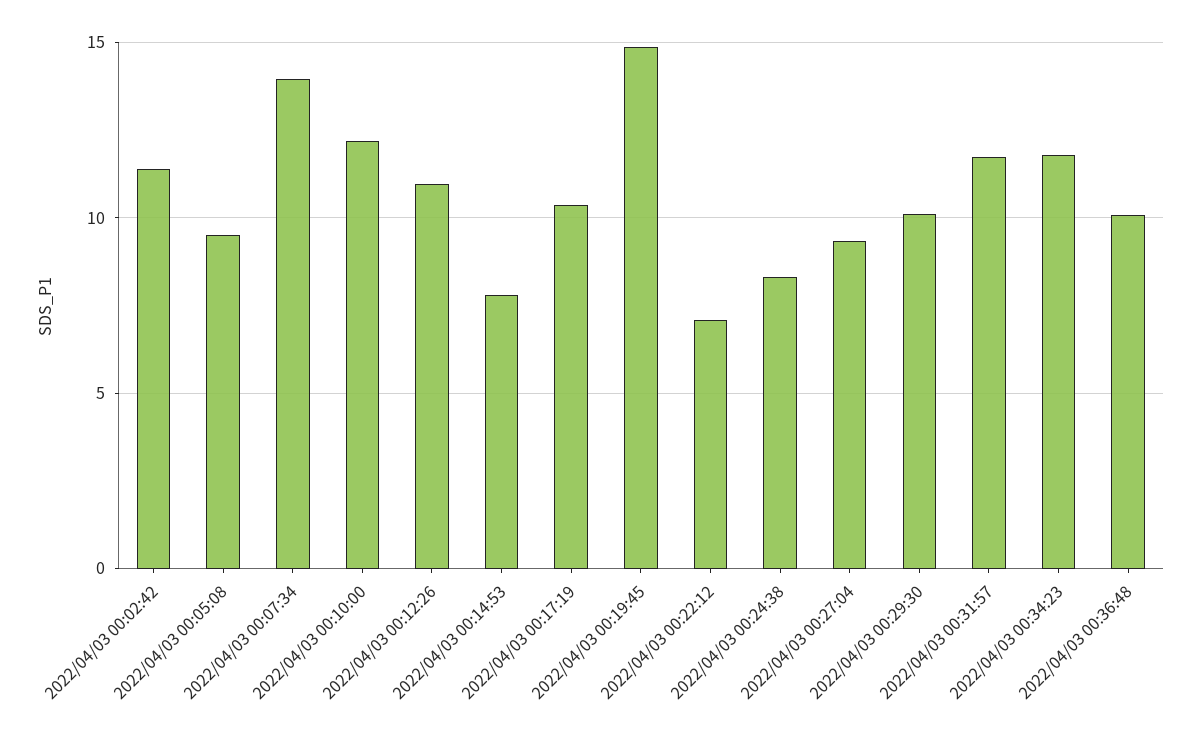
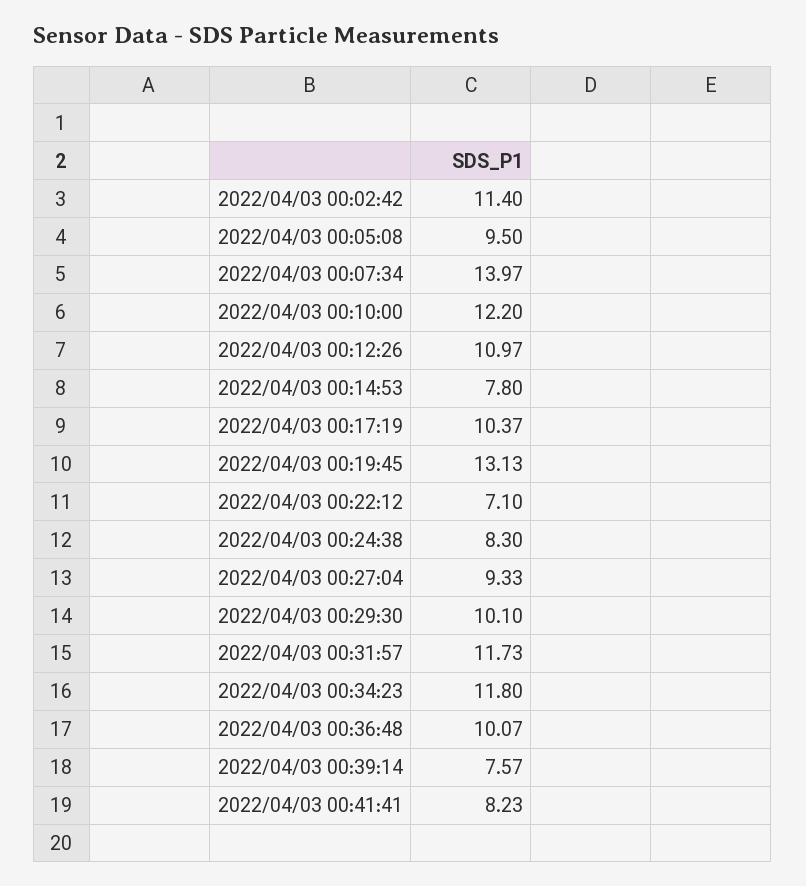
2022/04/03 00:19:45: 15 -> 13.13
2022/04/03 00:39:14: none -> 7.57
2022/04/03 00:41:41: none -> 8.23

